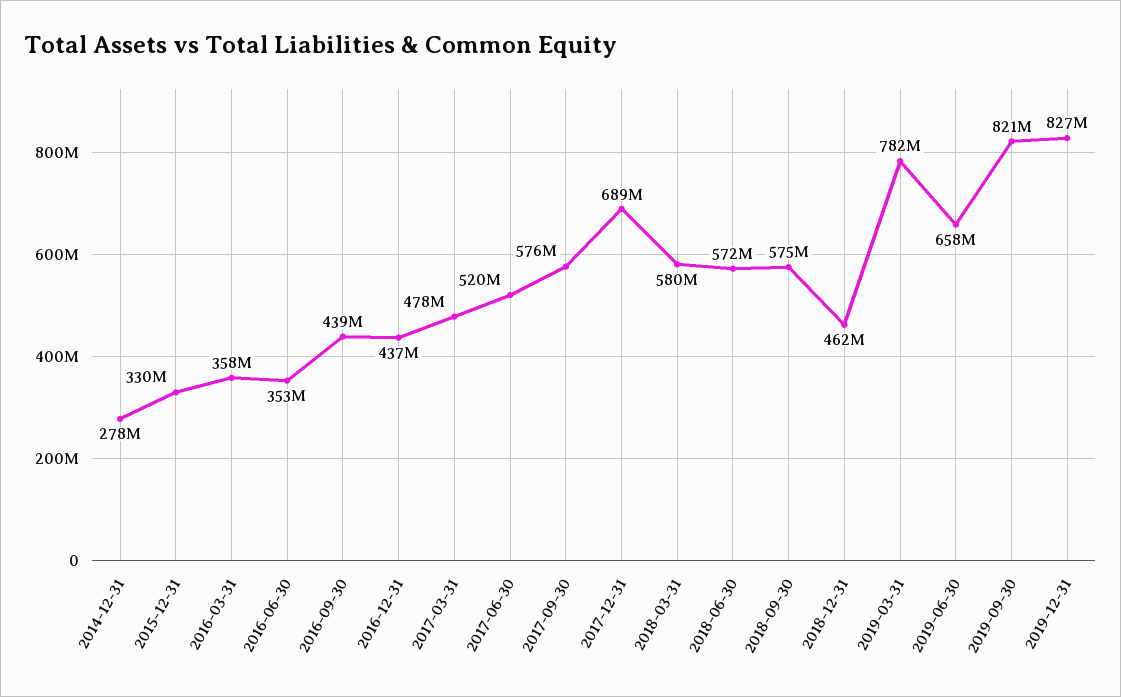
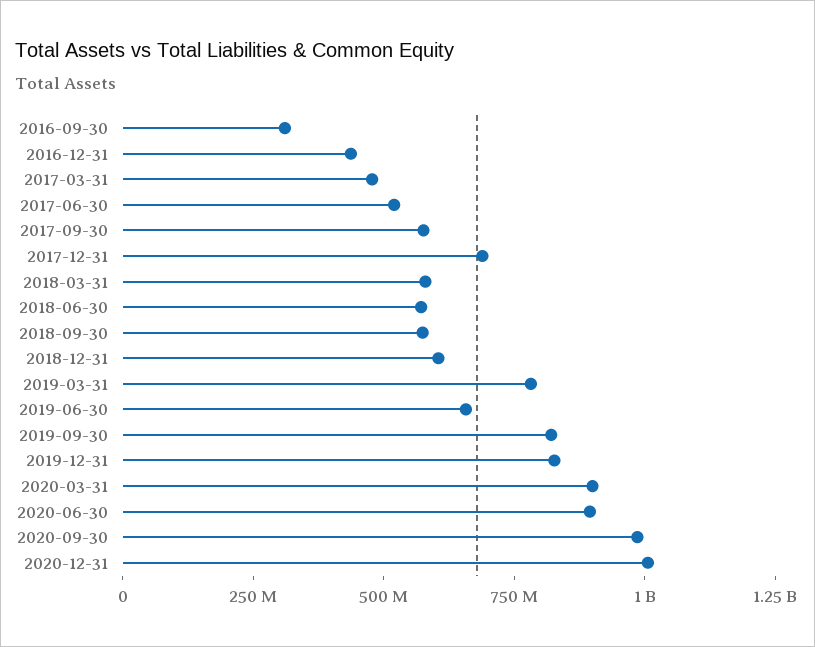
2014-12-31: 278000000 -> none
2015-12-31: 330000000 -> none
2016-03-31: 358000000 -> none
2016-06-30: 353000000 -> none
2016-09-30: 439000000 -> 300000000
2018-12-31: 462000000 -> 600000000
2020-03-31: none -> 900000000
2020-06-30: none -> 900000000
2020-09-30: none -> 1000000000
2020-12-31: none -> 1000000000

